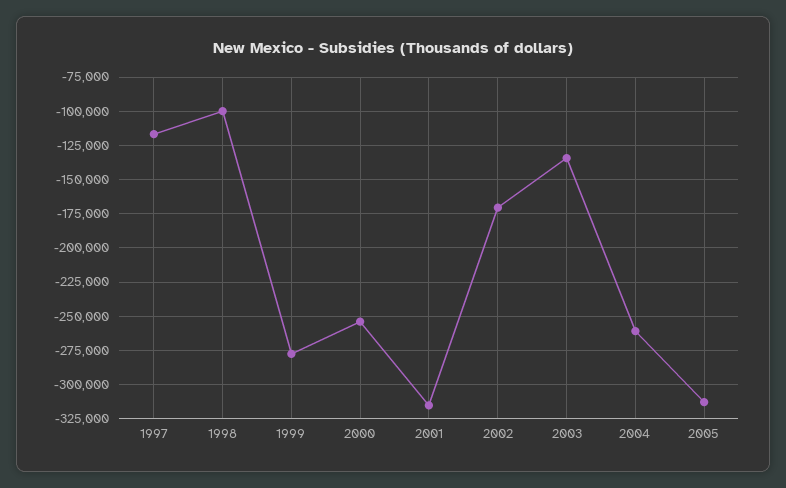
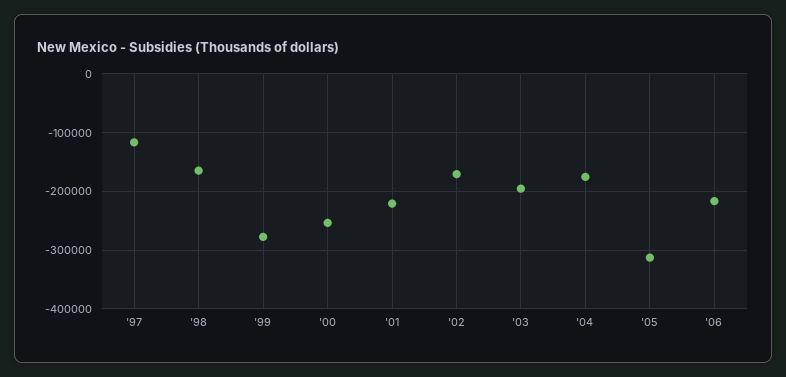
1998: -100000 -> -160000
2001: -315000 -> -220000
2003: -135000 -> -200000
2004: -260000 -> -180000
'06: none -> -220000

